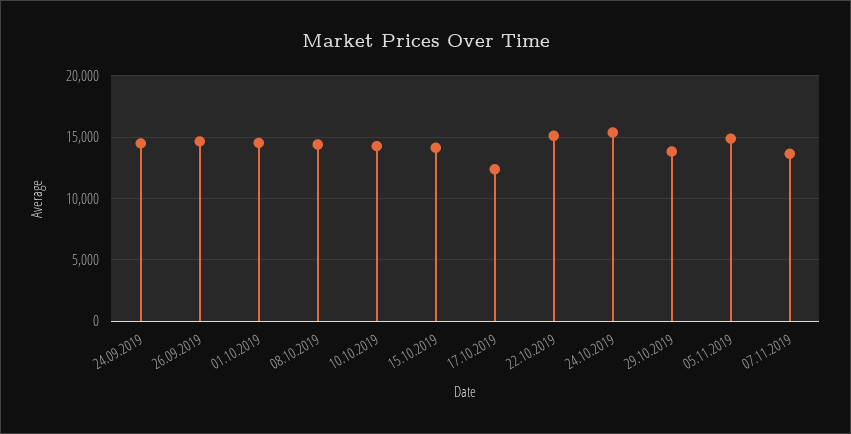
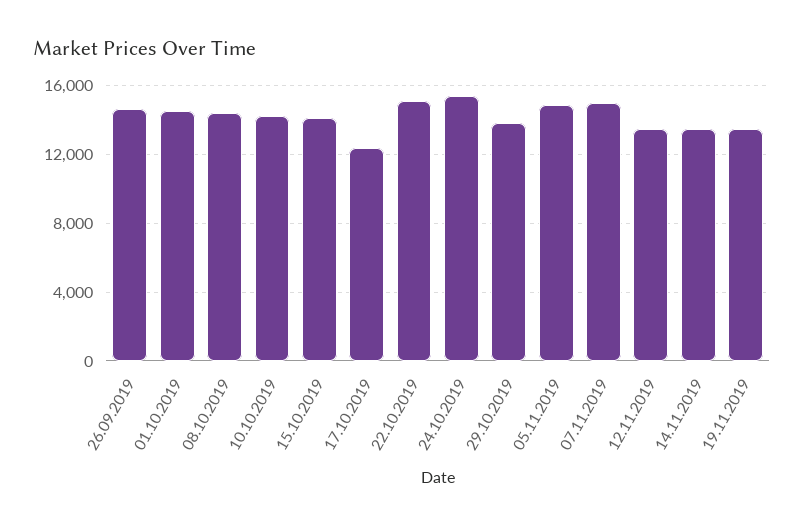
24.09.2019: 14500 -> none
07.11.2019: 13500 -> 15000
12.11.2019: none -> 13500
14.11.2019: none -> 13500
19.11.2019: none -> 13500

